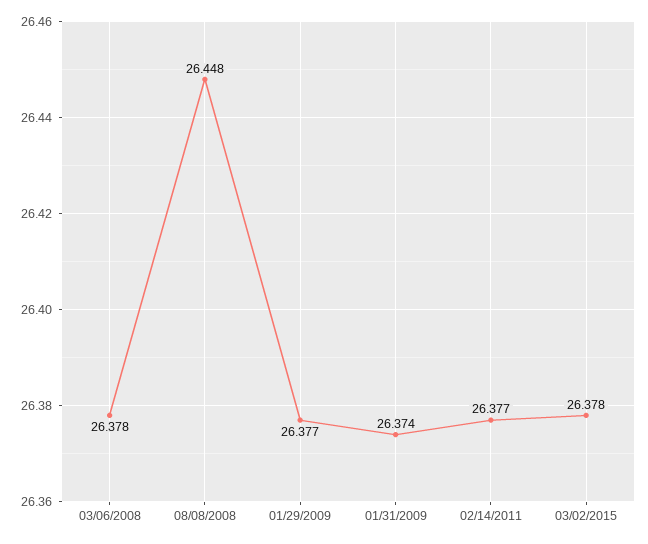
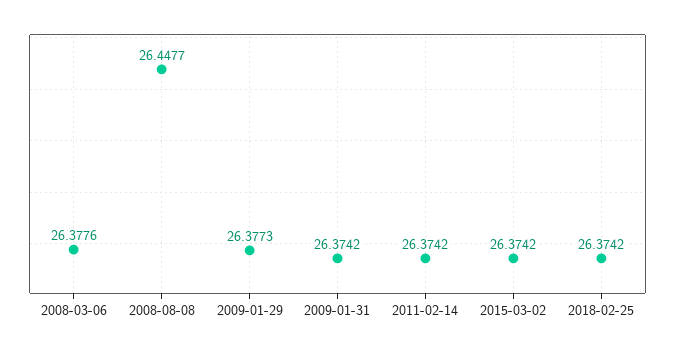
02/14/2011: 26.377 -> 26.3742
03/02/2015: 26.378 -> 26.3742
2018-02-25: none -> 26.3742

